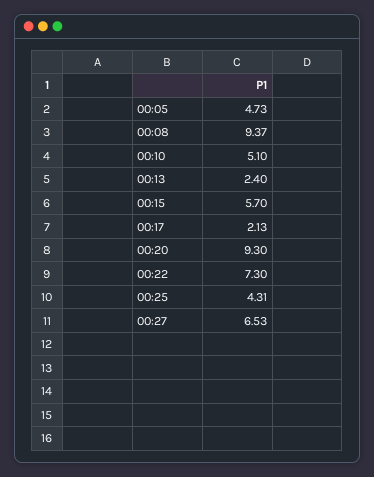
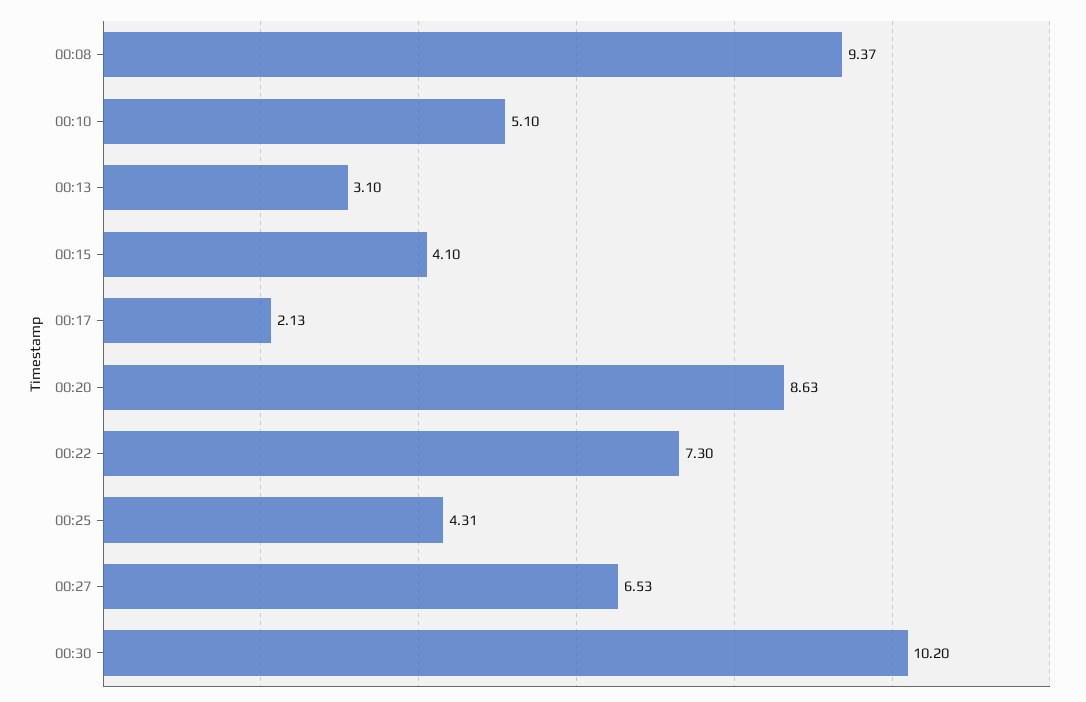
00:05: 4.73 -> none
00:13: 2.4 -> 3.1
00:15: 5.7 -> 4.1
00:20: 9.3 -> 8.63
00:30: none -> 10.2

